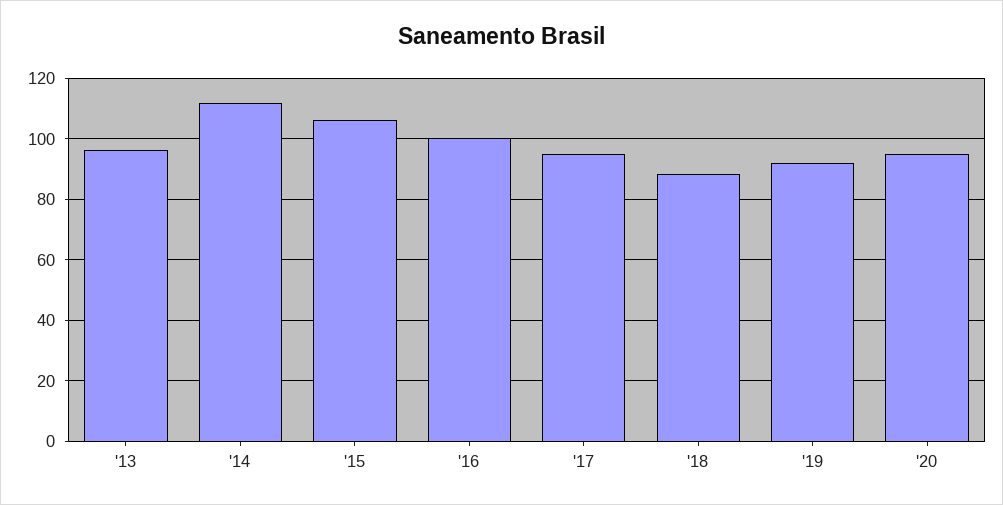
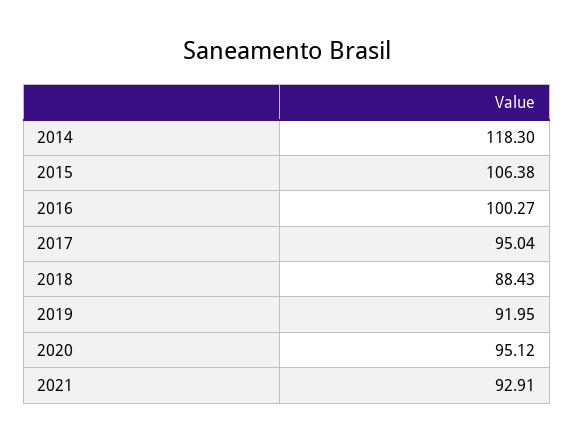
'13: 96 -> none
'14: 112 -> 118.3
2021: none -> 92.91

